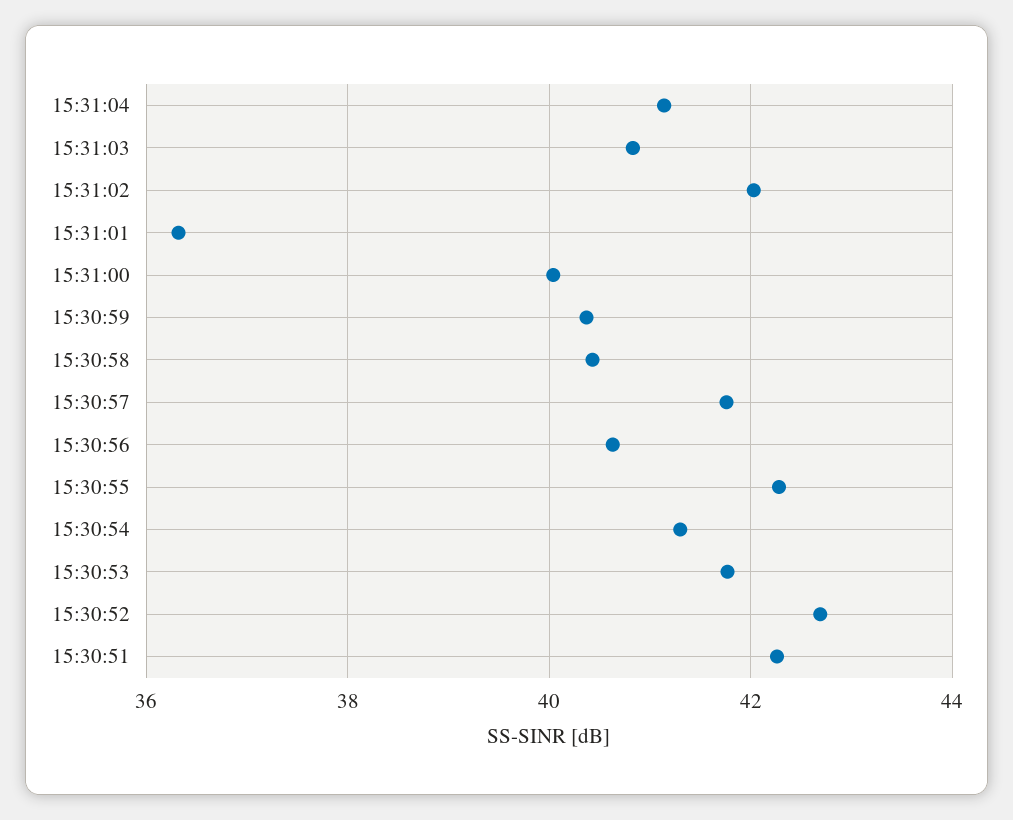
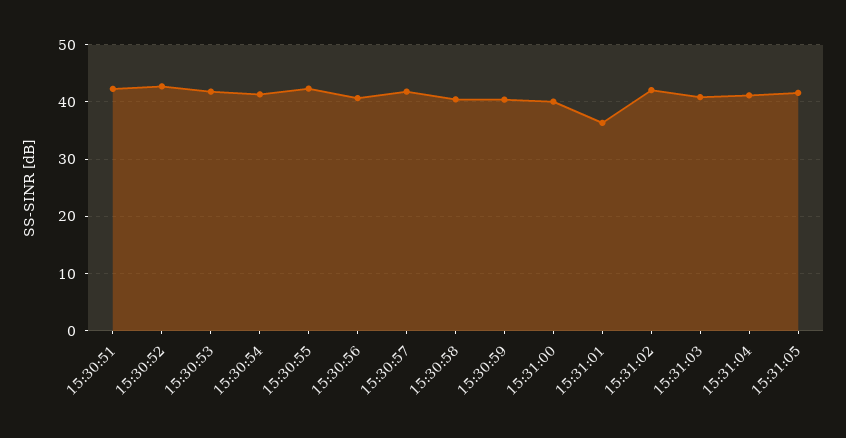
15:31:05: none -> 42

